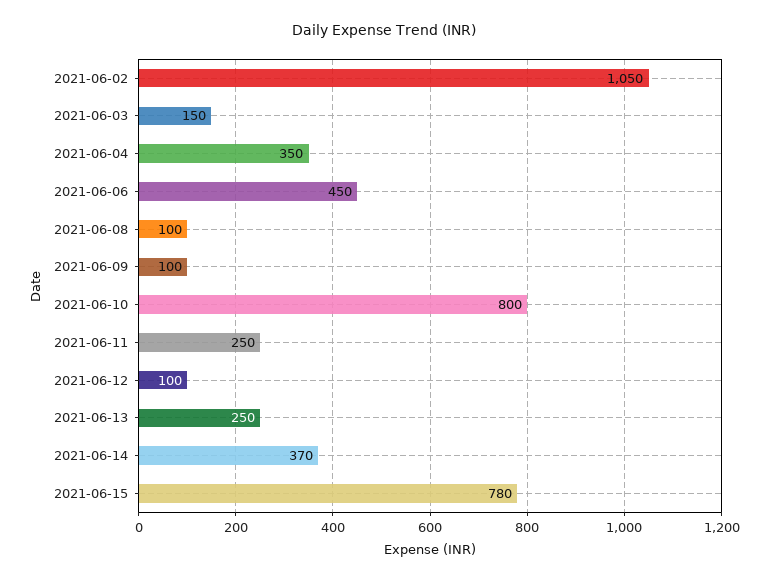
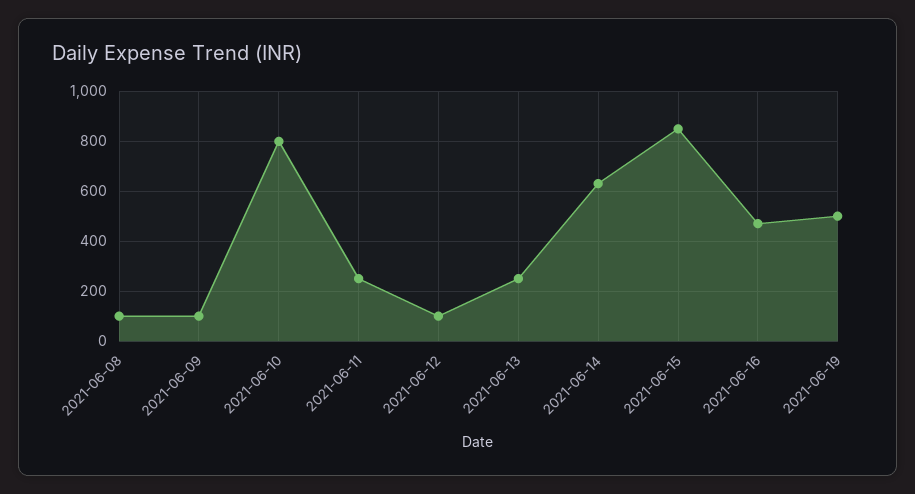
2021-06-02: 1050 -> none
2021-06-03: 150 -> none
2021-06-04: 350 -> none
2021-06-06: 450 -> none
2021-06-14: 370 -> 625
2021-06-15: 780 -> 850
2021-06-16: none -> 475
2021-06-19: none -> 500

